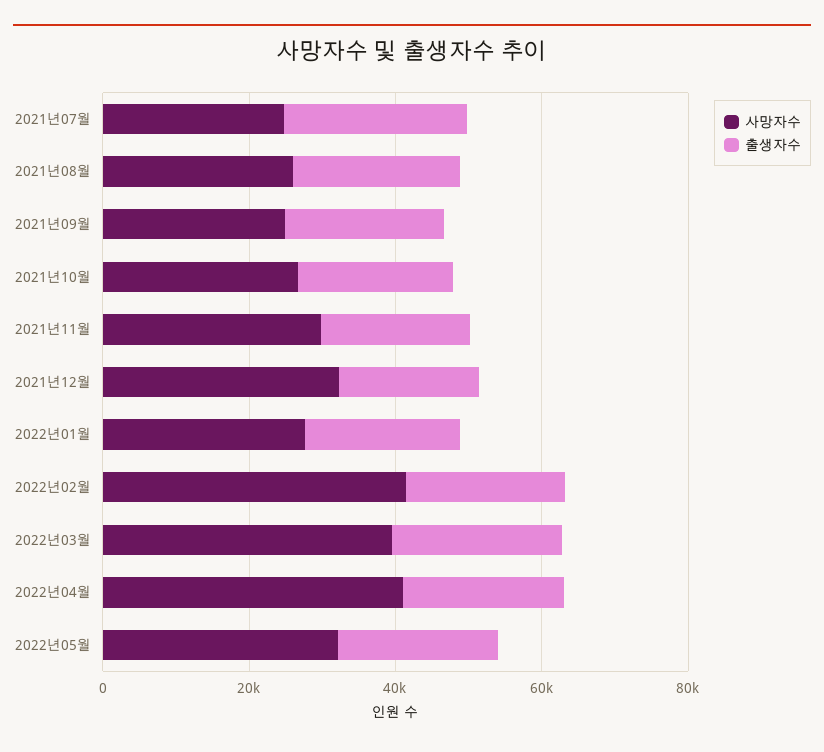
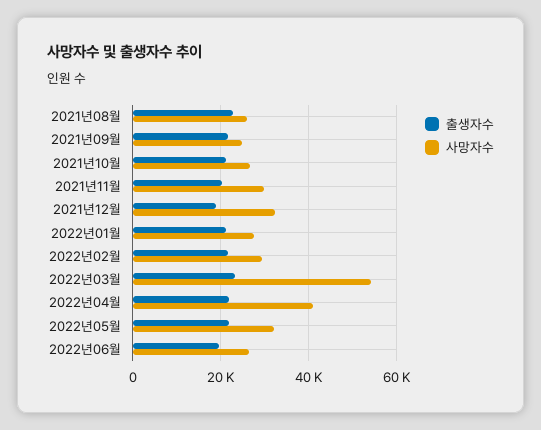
사망자수, 2021년07월: 25000 -> none
출생자수, 2021년07월: 25000 -> none
사망자수, 2022년02월: 40000 -> 30000
사망자수, 2022년03월: 40000 -> 54000
출생자수, 2022년06월: none -> 20000
사망자수, 2022년06월: none -> 26000

